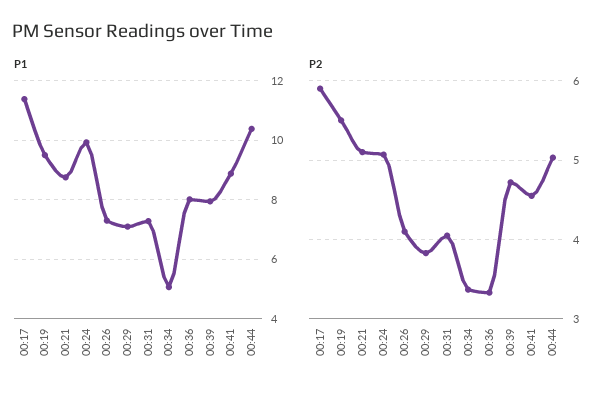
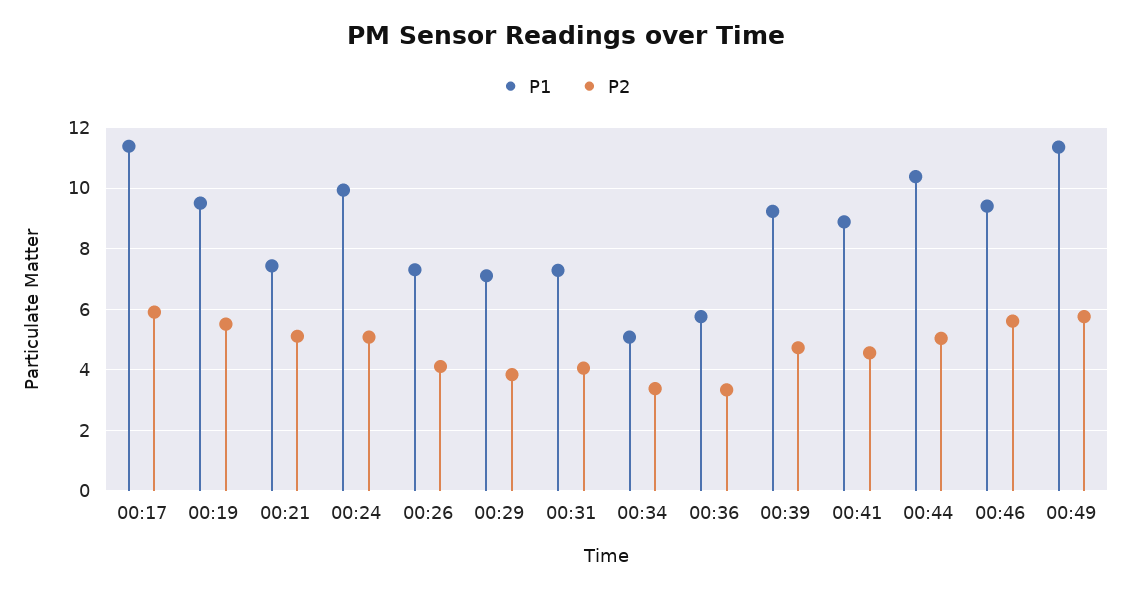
P1, 00:21: 8.75 -> 7.4
P1, 00:36: 8 -> 5.8
P1, 00:39: 8 -> 9.2
P1, 00:46: none -> 9.4
P2, 00:46: none -> 5.6
P1, 00:49: none -> 11.4
P2, 00:49: none -> 5.8

